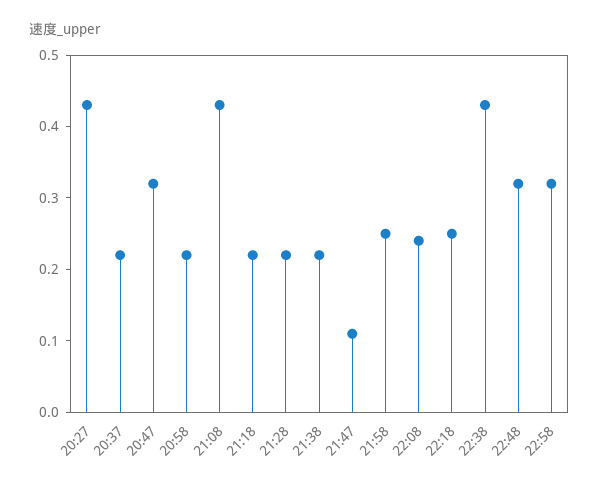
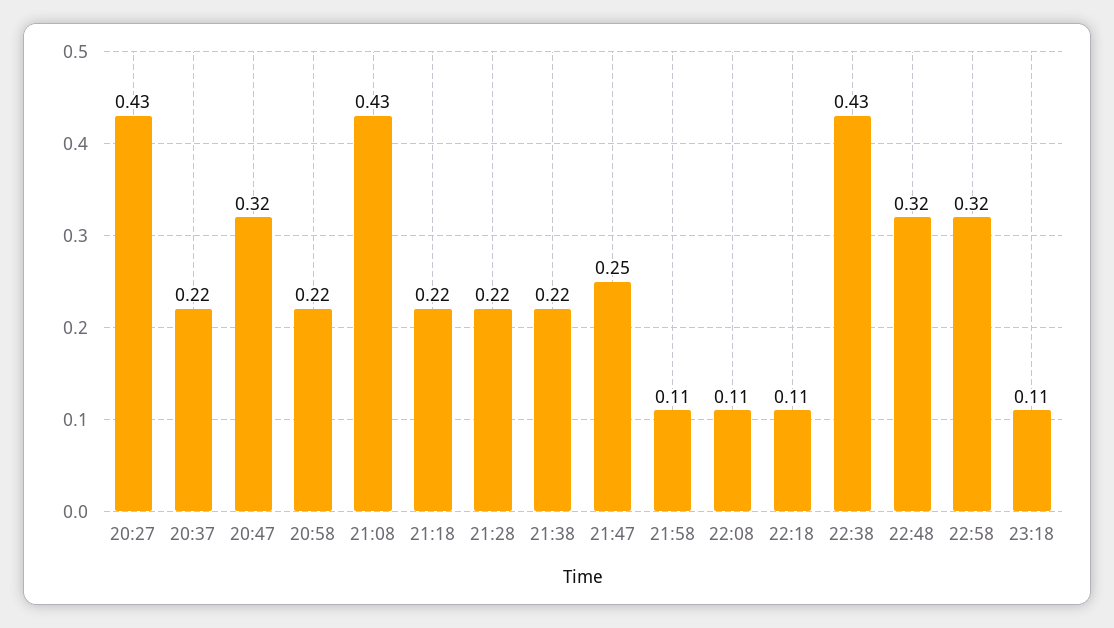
21:47: 0.1 -> 0.25
21:58: 0.25 -> 0.11
22:08: 0.25 -> 0.11
22:18: 0.25 -> 0.11
23:18: none -> 0.11

